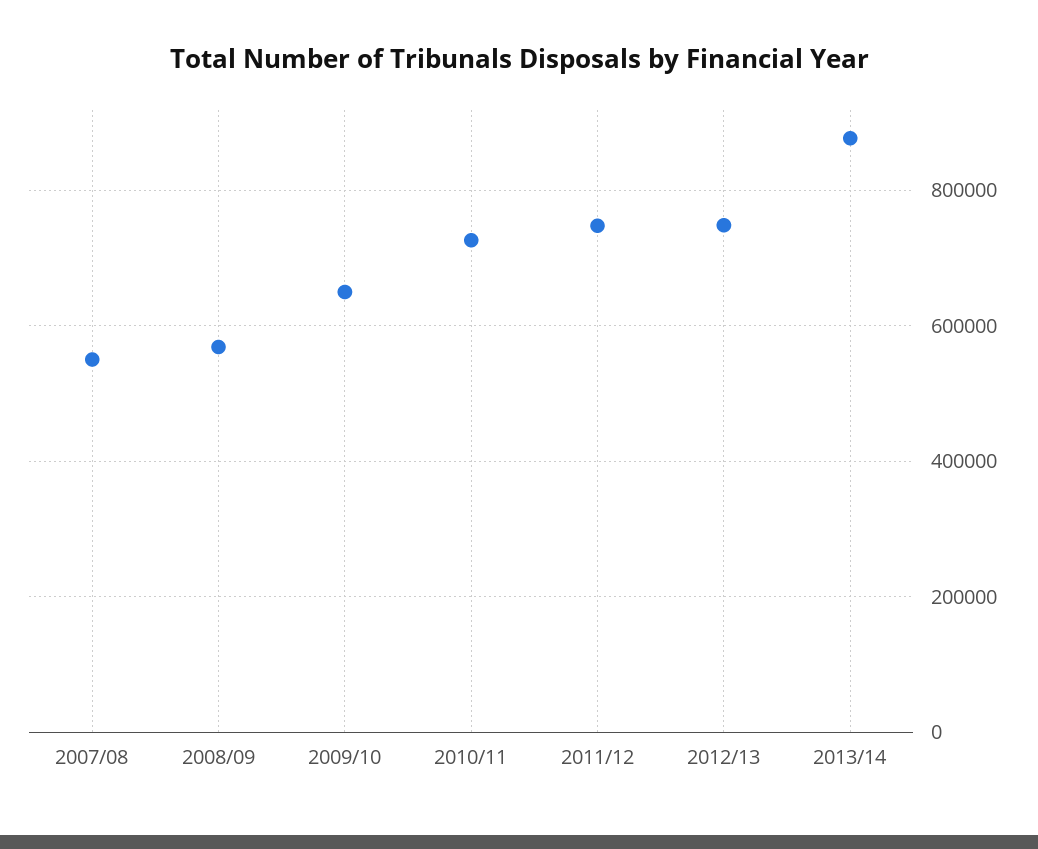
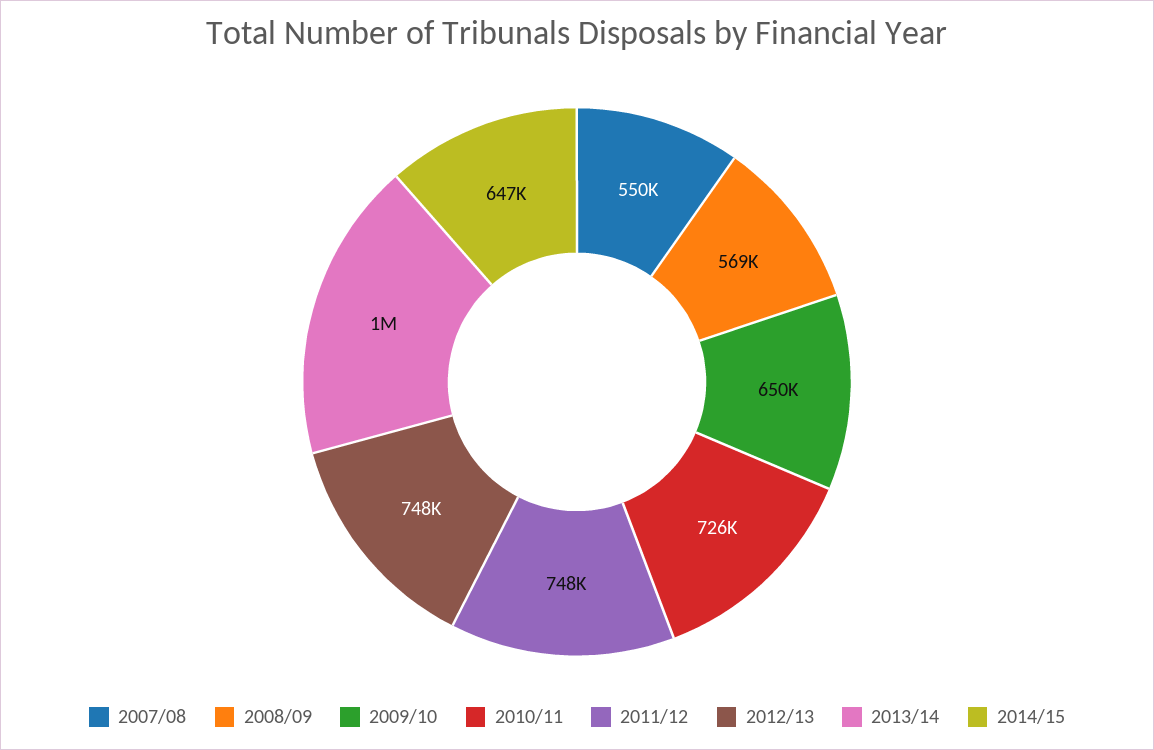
2013/14: 880000 -> 1000000
2014/15: none -> 647000

